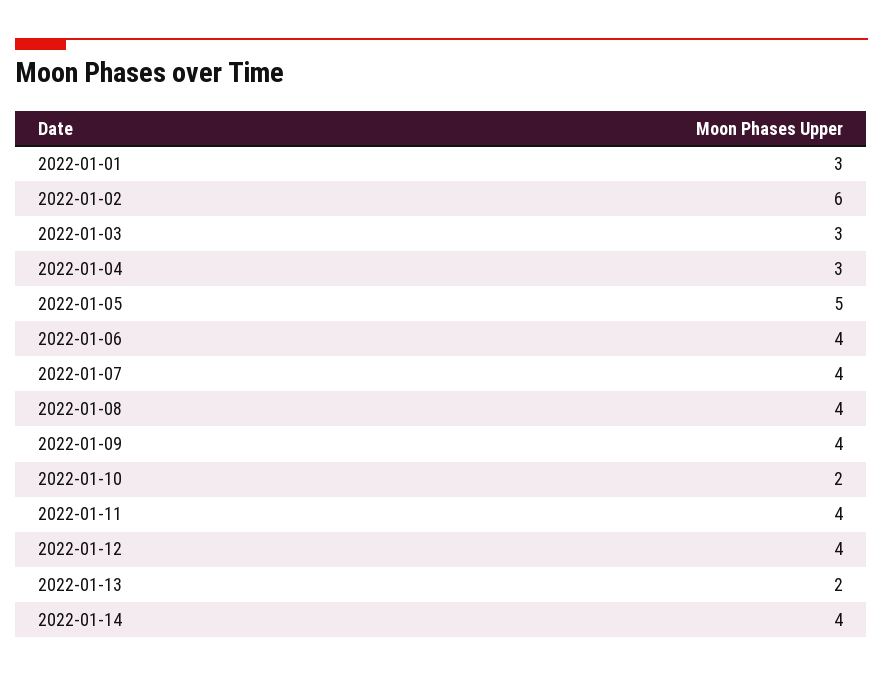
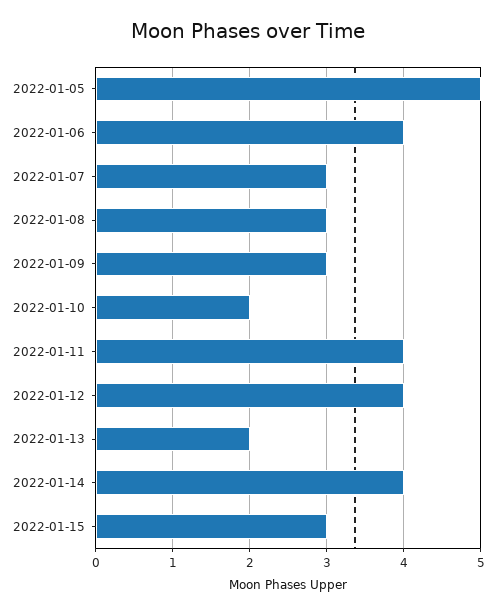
2022-01-01: 3 -> none
2022-01-02: 6 -> none
2022-01-03: 3 -> none
2022-01-04: 3 -> none
2022-01-07: 4 -> 3
2022-01-08: 4 -> 3
2022-01-09: 4 -> 3
2022-01-15: none -> 3

